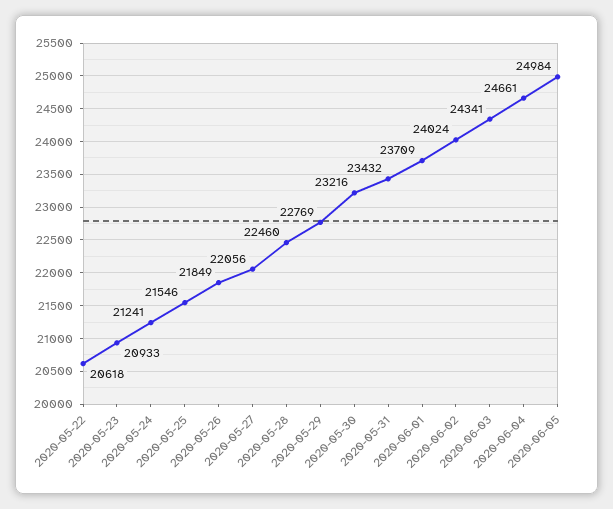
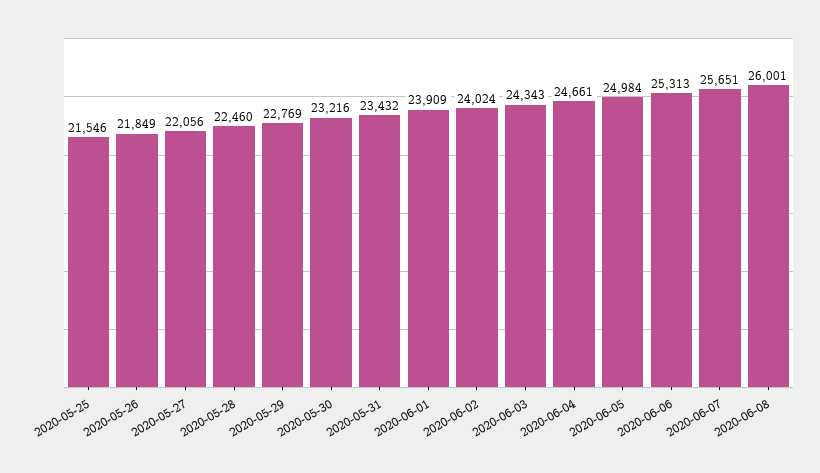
2020-05-22: 20618 -> none
2020-05-23: 20933 -> none
2020-05-24: 21241 -> none
2020-06-01: 23709 -> 23909
2020-06-03: 24341 -> 24343
2020-06-06: none -> 25313
2020-06-07: none -> 25651
2020-06-08: none -> 26001

